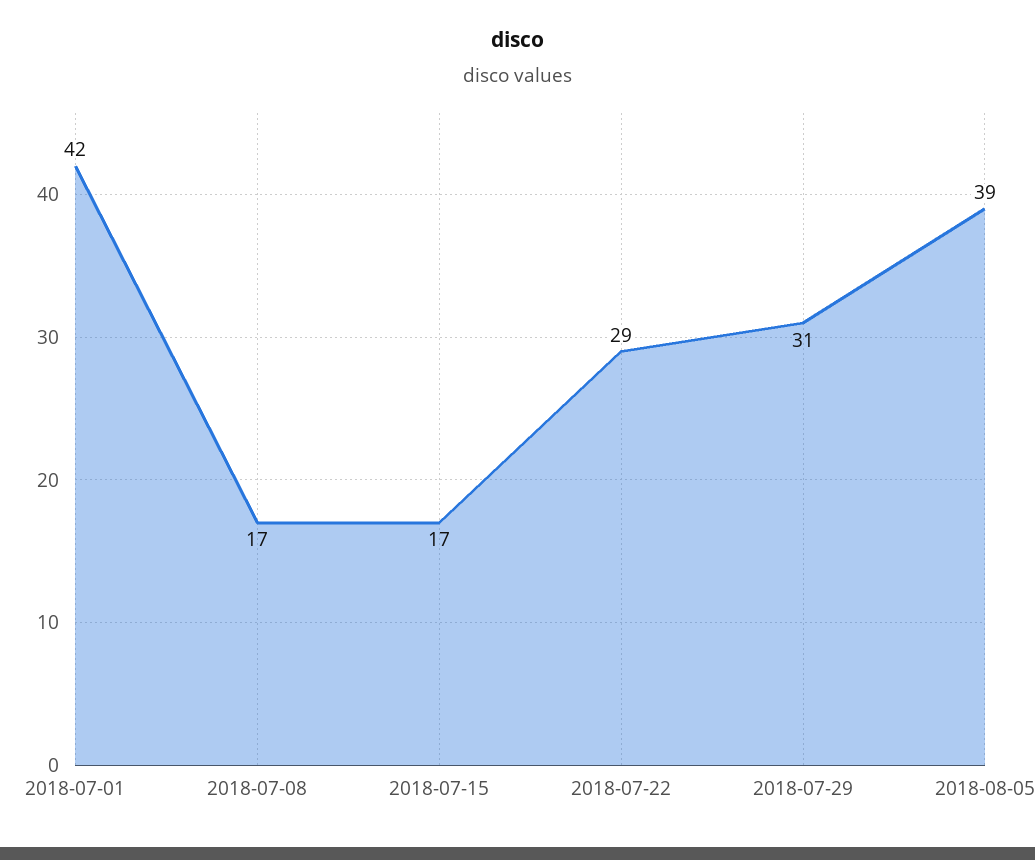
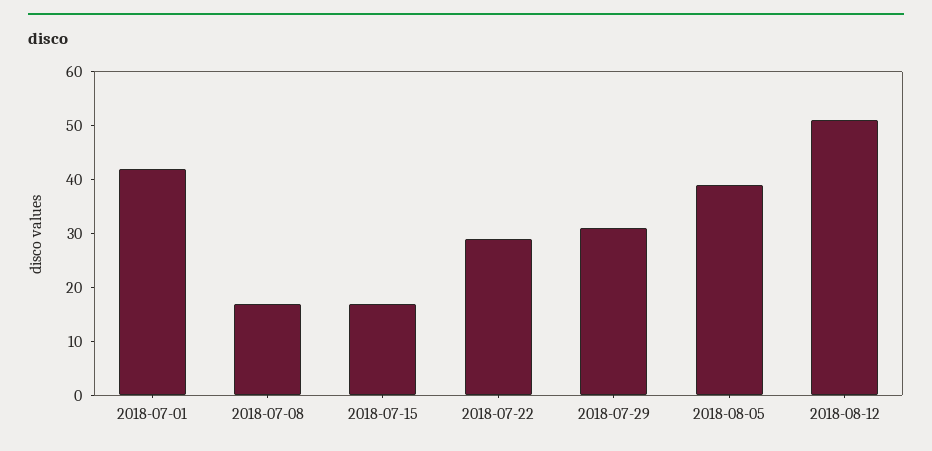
2018-08-12: none -> 50

